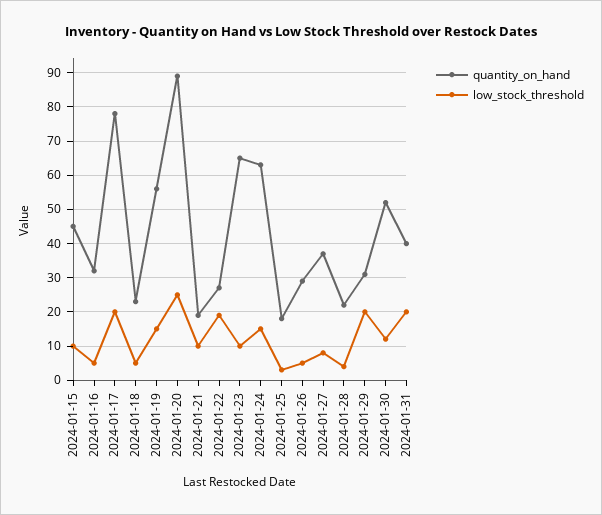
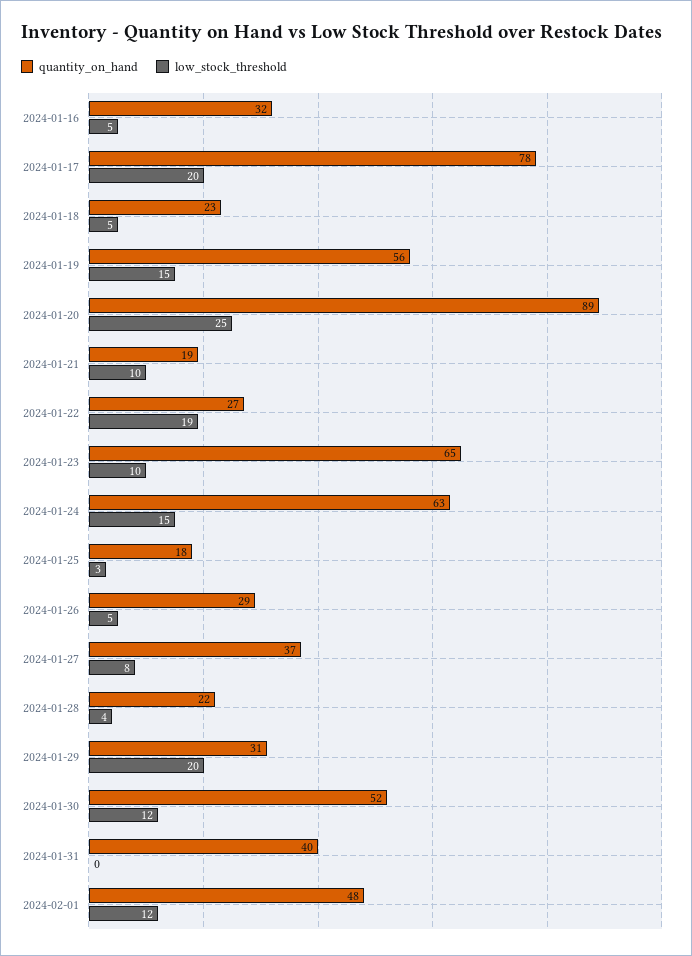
quantity_on_hand, 2024-01-15: 45 -> none
low_stock_threshold, 2024-01-15: 10 -> none
low_stock_threshold, 2024-01-31: 20 -> 0
quantity_on_hand, 2024-02-01: none -> 48
low_stock_threshold, 2024-02-01: none -> 12

